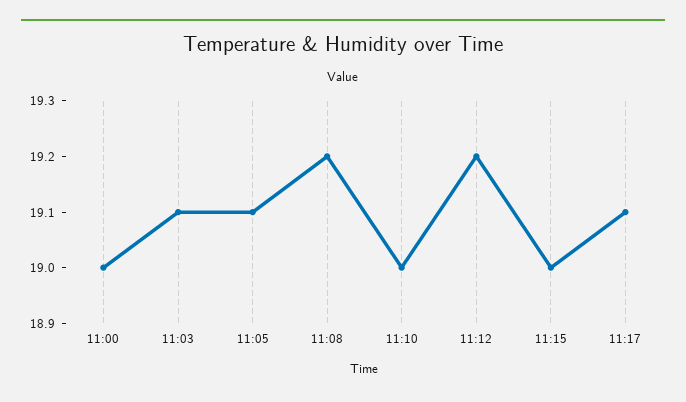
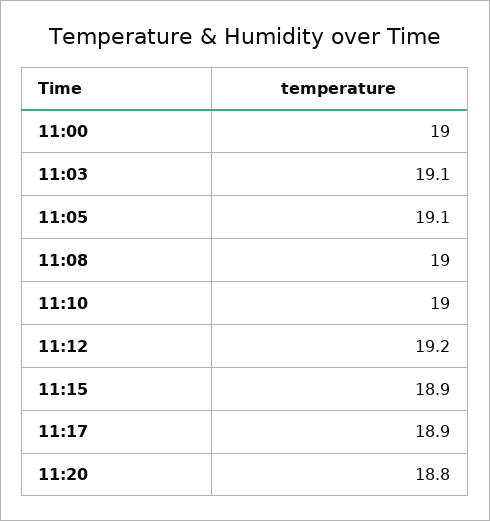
11:08: 19.2 -> 19
11:15: 19 -> 18.9
11:17: 19.1 -> 18.9
11:20: none -> 18.8

